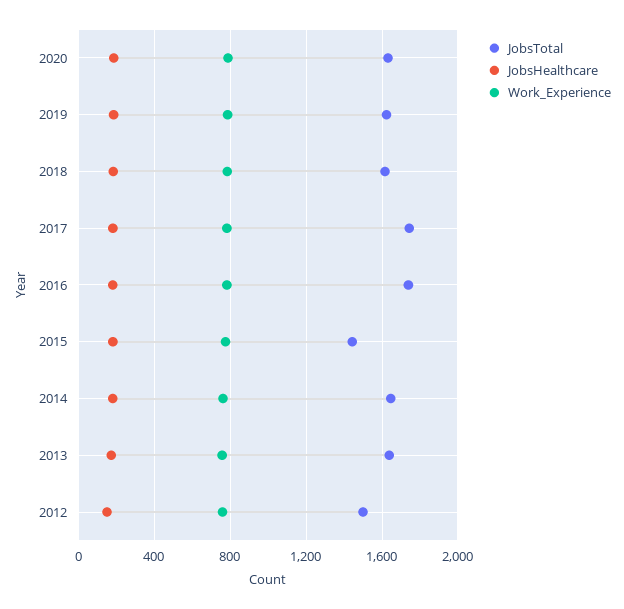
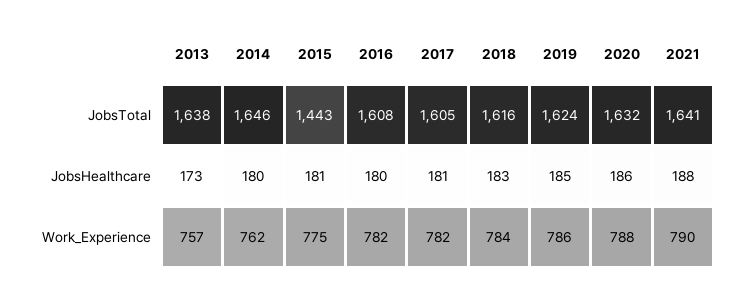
JobsTotal, 2017: 1750 -> 1605
JobsTotal, 2016: 1750 -> 1608
JobsTotal, 2012: 1500 -> none
JobsHealthcare, 2012: 150 -> none
Work_Experience, 2012: 750 -> none
JobsTotal, 2021: none -> 1641
JobsHealthcare, 2021: none -> 188
Work_Experience, 2021: none -> 790

